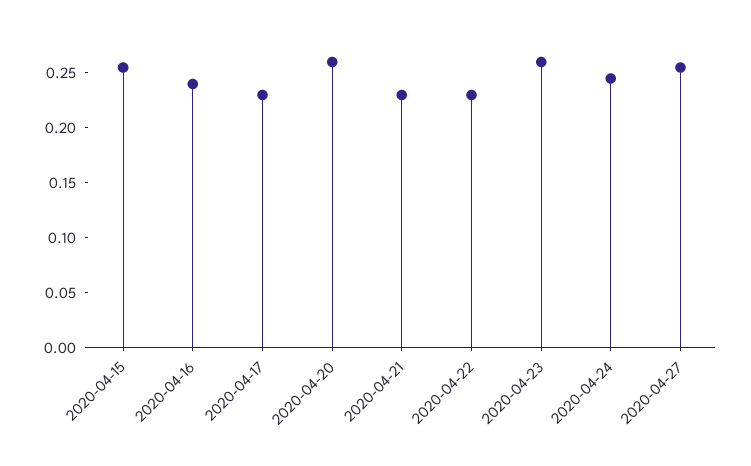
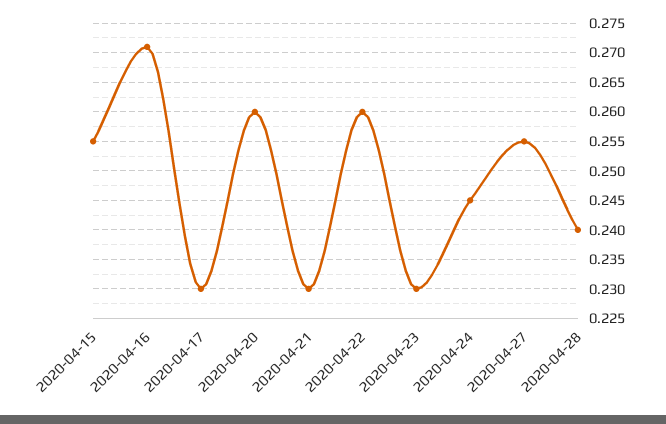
2020-04-16: 0.24 -> 0.27
2020-04-22: 0.23 -> 0.26
2020-04-23: 0.26 -> 0.23
2020-04-28: none -> 0.24

